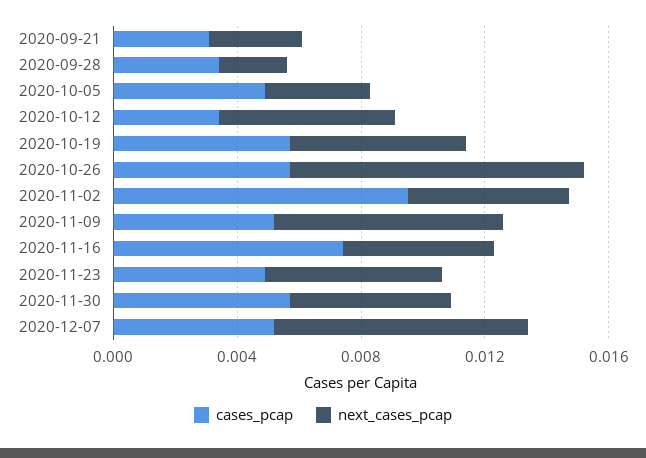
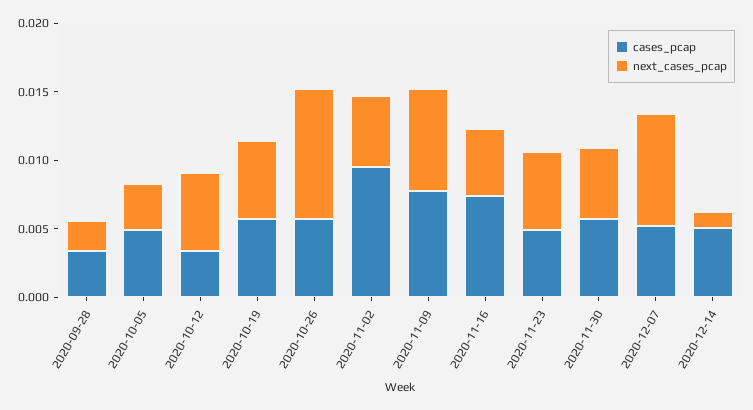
cases_pcap, 2020-09-21: 0.003 -> none
next_cases_pcap, 2020-09-21: 0.003 -> none
cases_pcap, 2020-11-09: 0.005 -> 0.008
cases_pcap, 2020-12-14: none -> 0.005
next_cases_pcap, 2020-12-14: none -> 0.001

